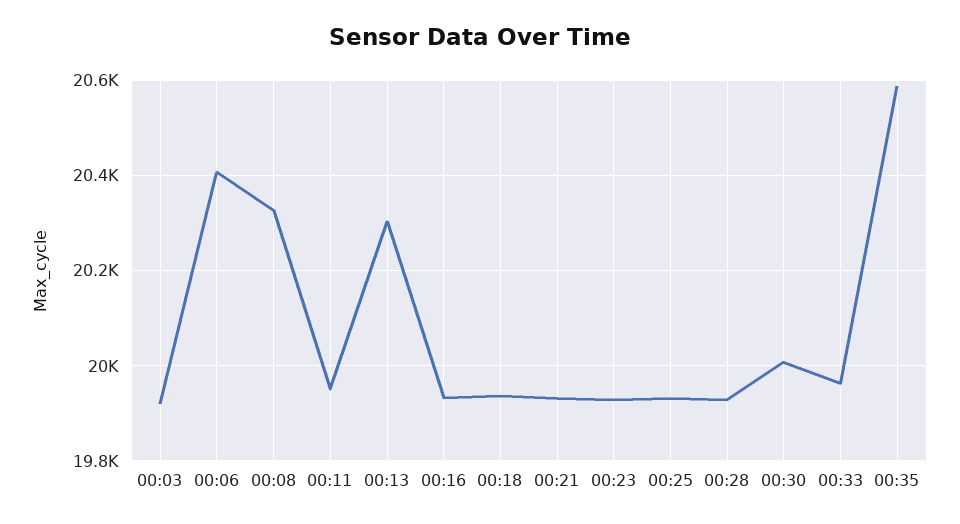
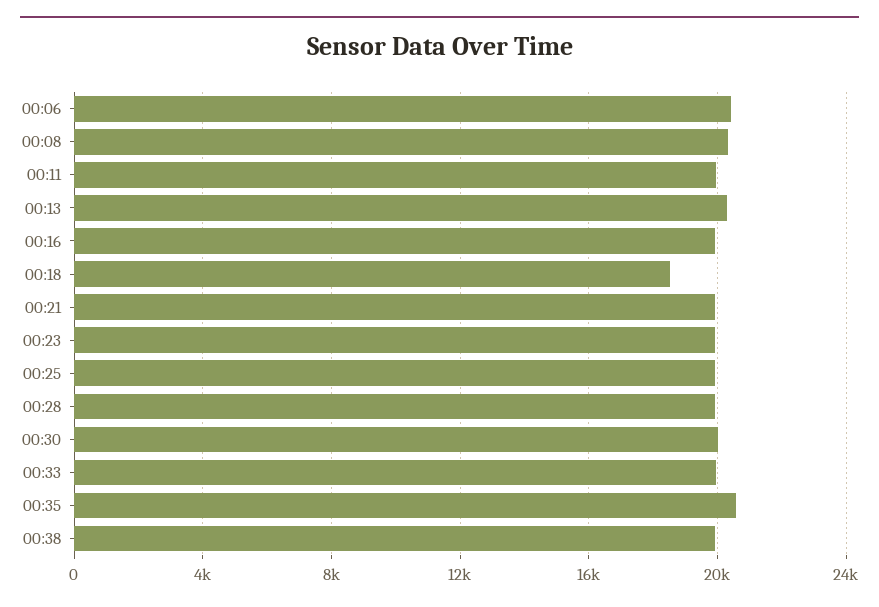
00:03: 19920 -> none
00:18: 19940 -> 18500
00:38: none -> 20000

